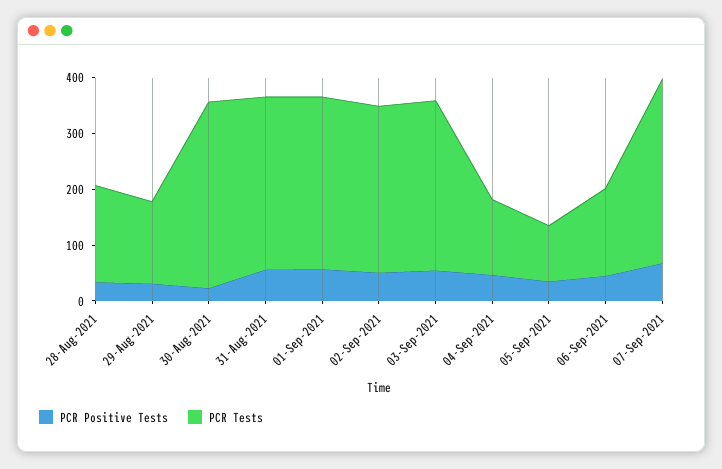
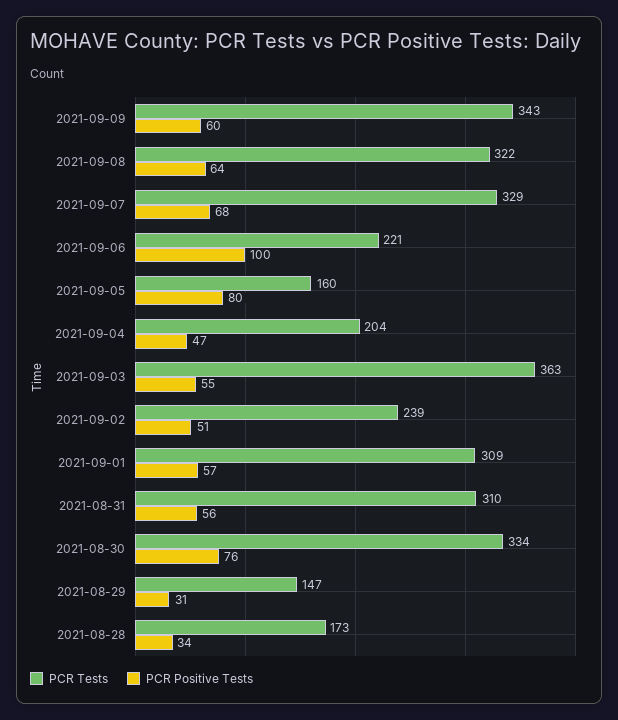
PCR Positive Tests, 30-Aug-2021: 20 -> 76
PCR Tests, 02-Sep-2021: 300 -> 239
PCR Tests, 03-Sep-2021: 300 -> 363
PCR Tests, 04-Sep-2021: 140 -> 204
PCR Positive Tests, 05-Sep-2021: 40 -> 80
PCR Tests, 05-Sep-2021: 100 -> 160
PCR Positive Tests, 06-Sep-2021: 40 -> 100
PCR Tests, 06-Sep-2021: 160 -> 221
PCR Tests, 2021-09-09: none -> 343
PCR Positive Tests, 2021-09-09: none -> 60
PCR Tests, 2021-09-08: none -> 322
PCR Positive Tests, 2021-09-08: none -> 64

